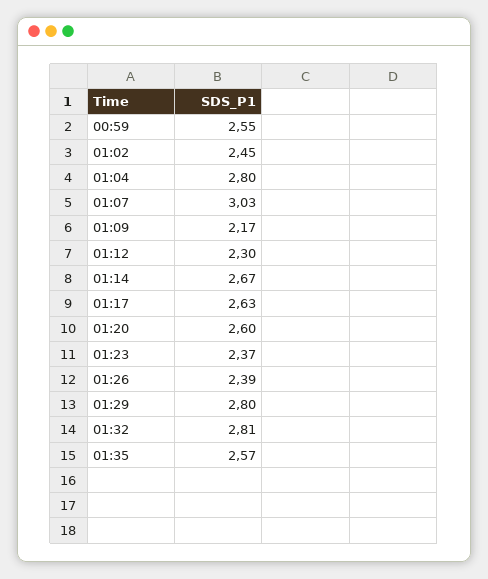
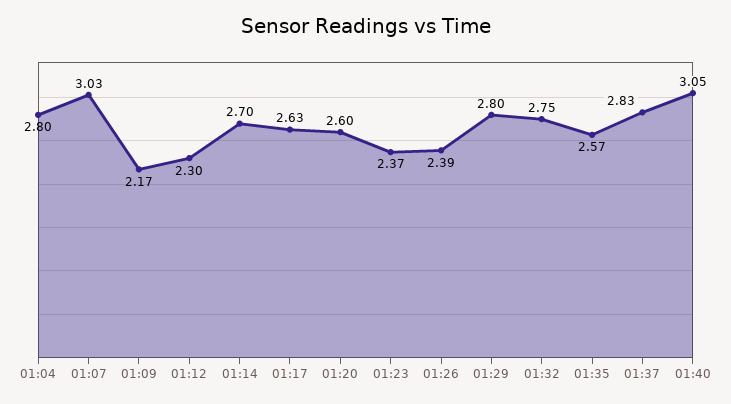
00:59: 2.55 -> none
01:02: 2.45 -> none
01:14: 2.67 -> 2.7
01:32: 2.81 -> 2.75
01:37: none -> 2.83
01:40: none -> 3.05

